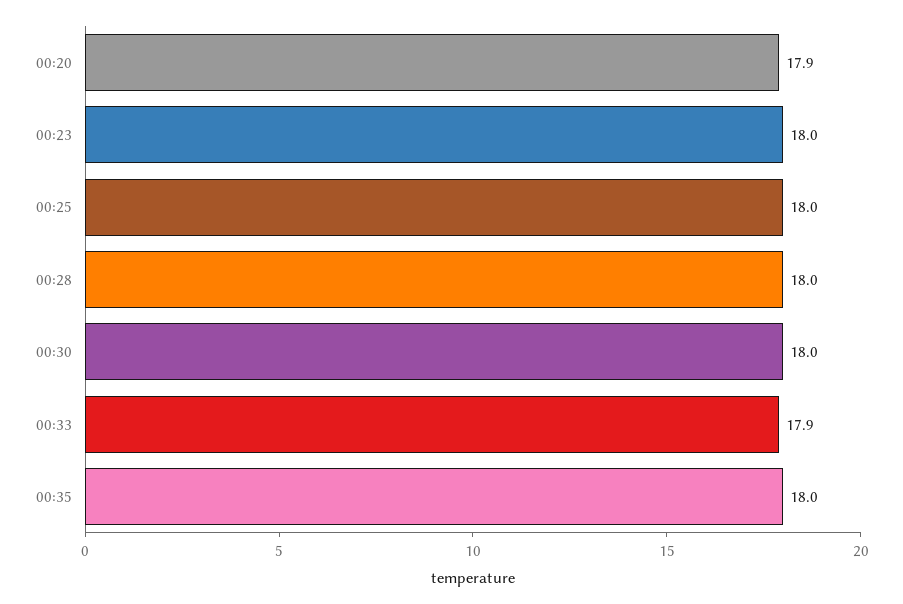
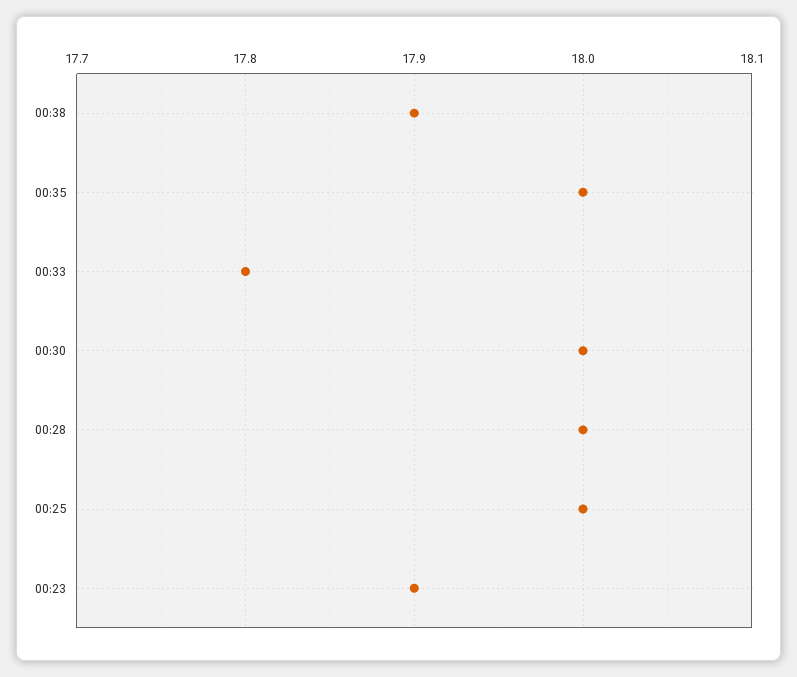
00:20: 17.9 -> none
00:23: 18 -> 17.9
00:33: 17.9 -> 17.8
00:38: none -> 17.9

